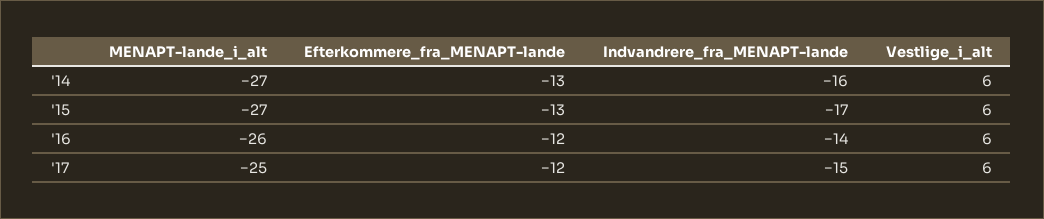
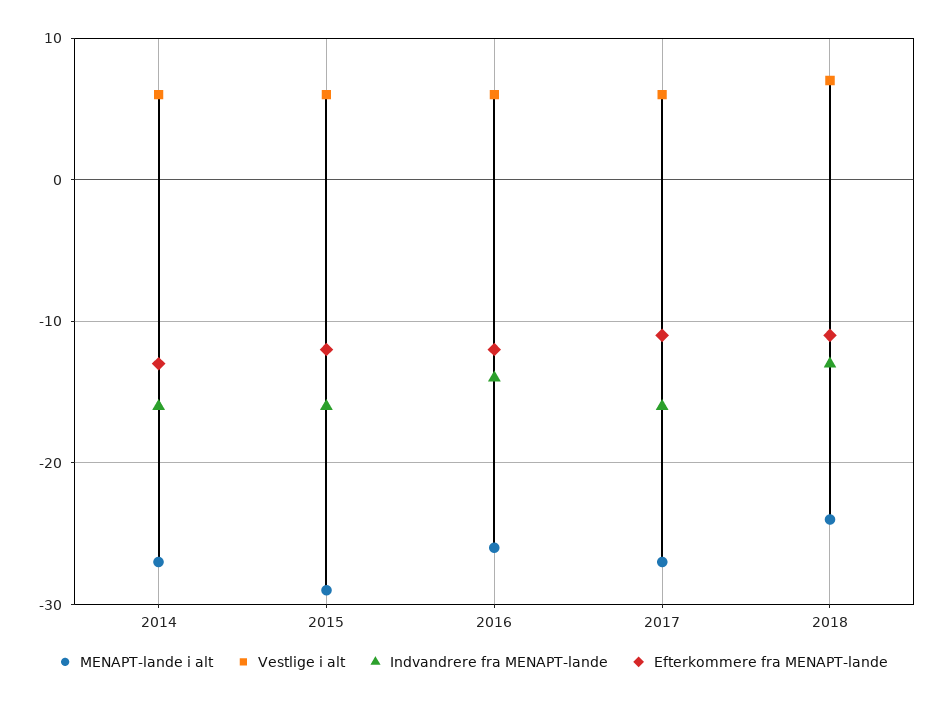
MENAPT-lande_i_alt, '15: -27 -> -29
Efterkommere_fra_MENAPT-lande, '15: -13 -> -12
Indvandrere_fra_MENAPT-lande, '15: -17 -> -16
MENAPT-lande_i_alt, '17: -25 -> -27
Efterkommere_fra_MENAPT-lande, '17: -12 -> -11
Indvandrere_fra_MENAPT-lande, '17: -15 -> -16
MENAPT-lande_i_alt, 2018: none -> -24
Vestlige_i_alt, 2018: none -> 7
Indvandrere_fra_MENAPT-lande, 2018: none -> -13
Efterkommere_fra_MENAPT-lande, 2018: none -> -11

